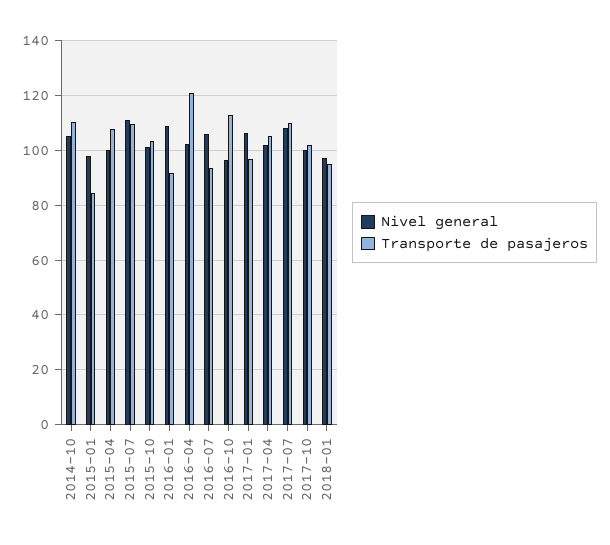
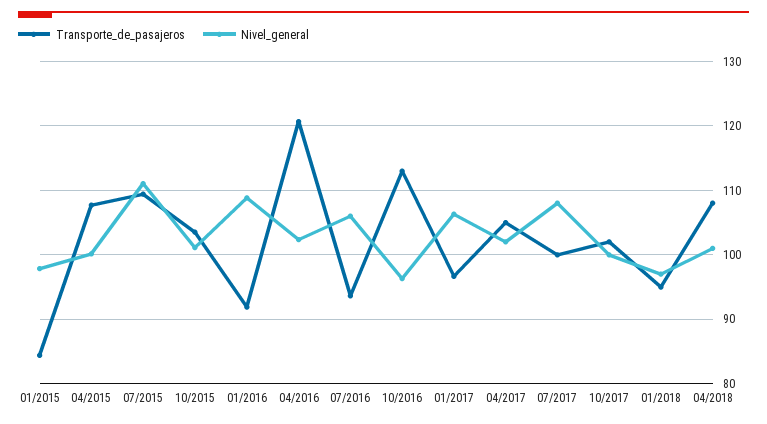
Nivel general, 2014-10: 105 -> none
Transporte de pasajeros, 2014-10: 110 -> none
Transporte de pasajeros, 2017-07: 110 -> 100
Transporte de pasajeros, 04/2018: none -> 108
Nivel general, 04/2018: none -> 101

